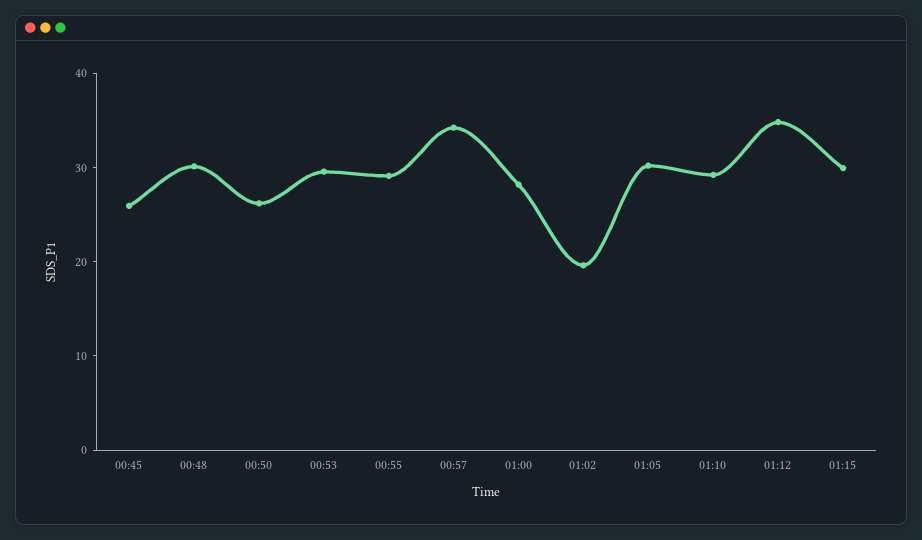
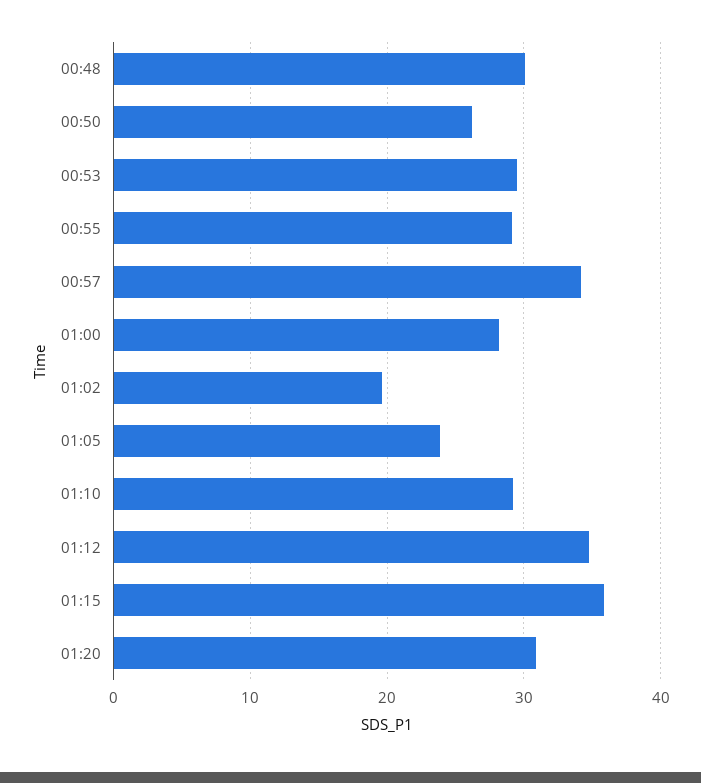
00:45: 26 -> none
01:05: 30 -> 24
01:15: 30 -> 36
01:20: none -> 31

